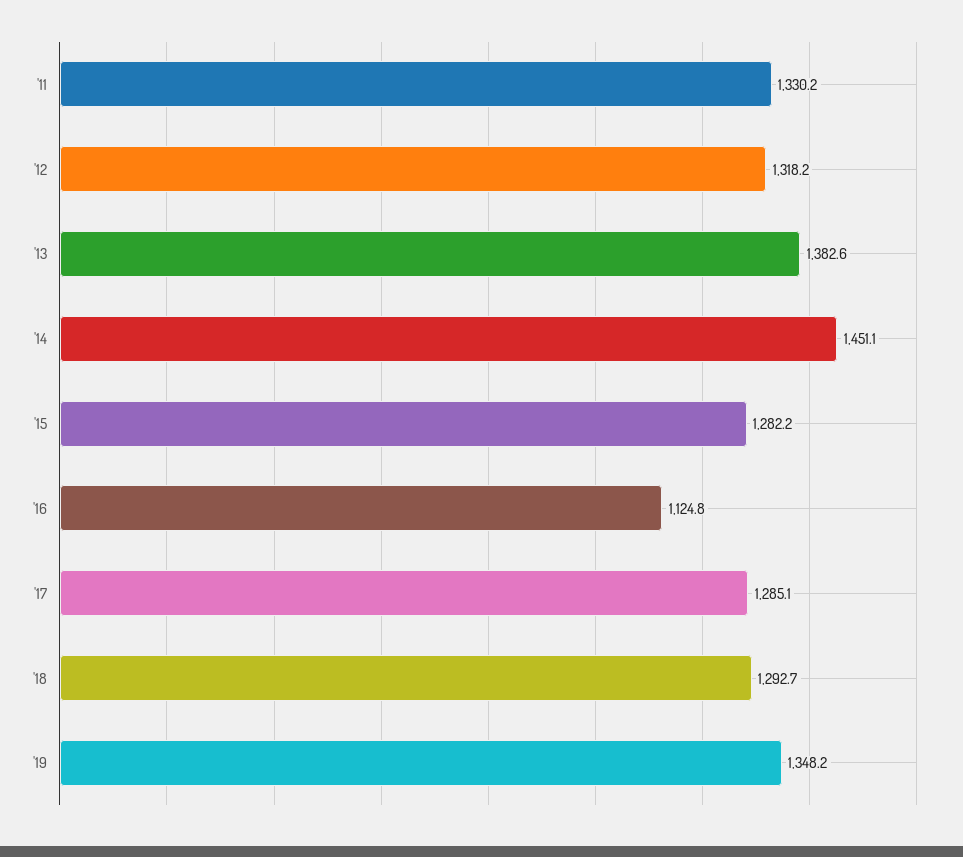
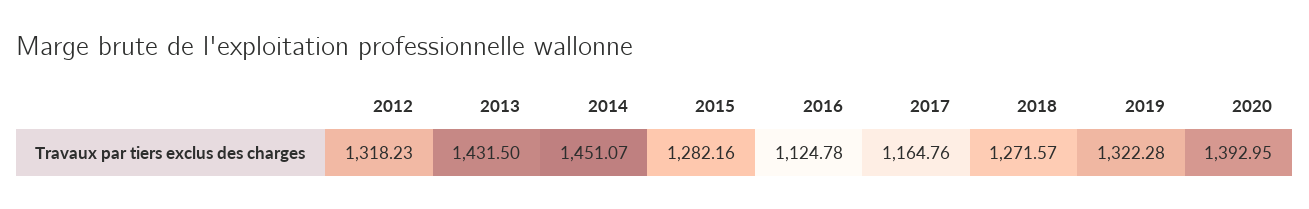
'11: 1330.2 -> none
'13: 1382.6 -> 1431.5
'17: 1285.1 -> 1164.76
'18: 1292.7 -> 1271.57
'19: 1348.2 -> 1322.28
2020: none -> 1392.95

